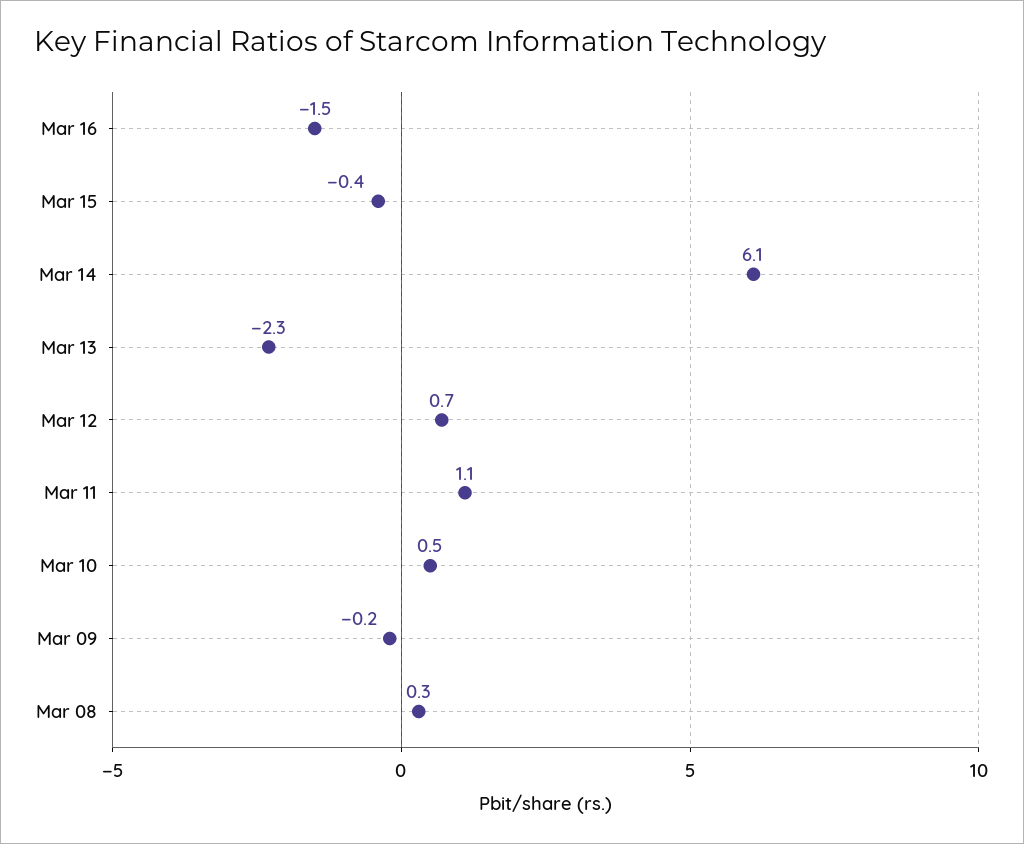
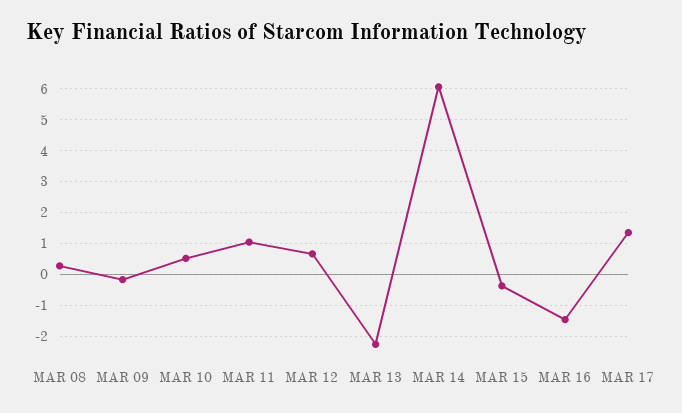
MAR 17: none -> 1.4

